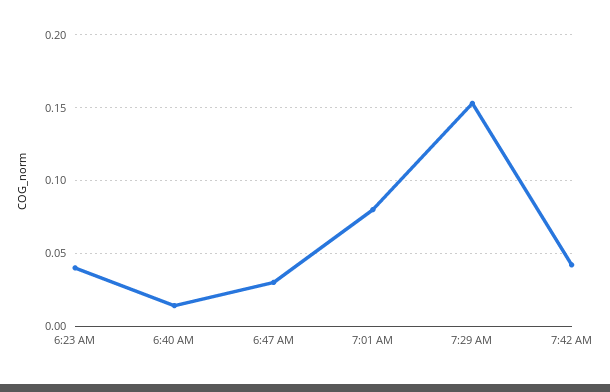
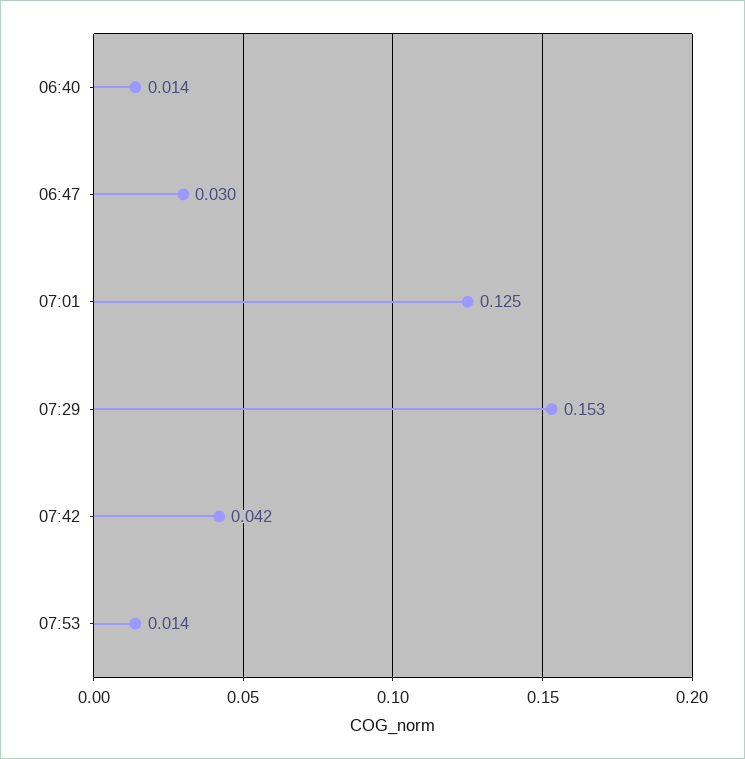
6:23 AM: 0.04 -> none
7:01 AM: 0.08 -> 0.125
07:53: none -> 0.014

